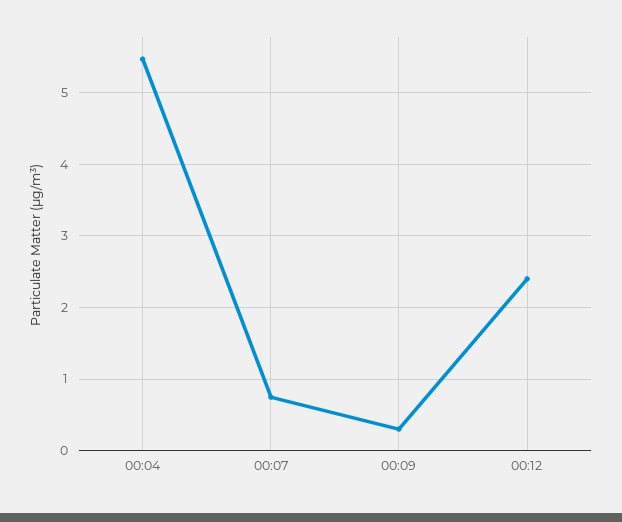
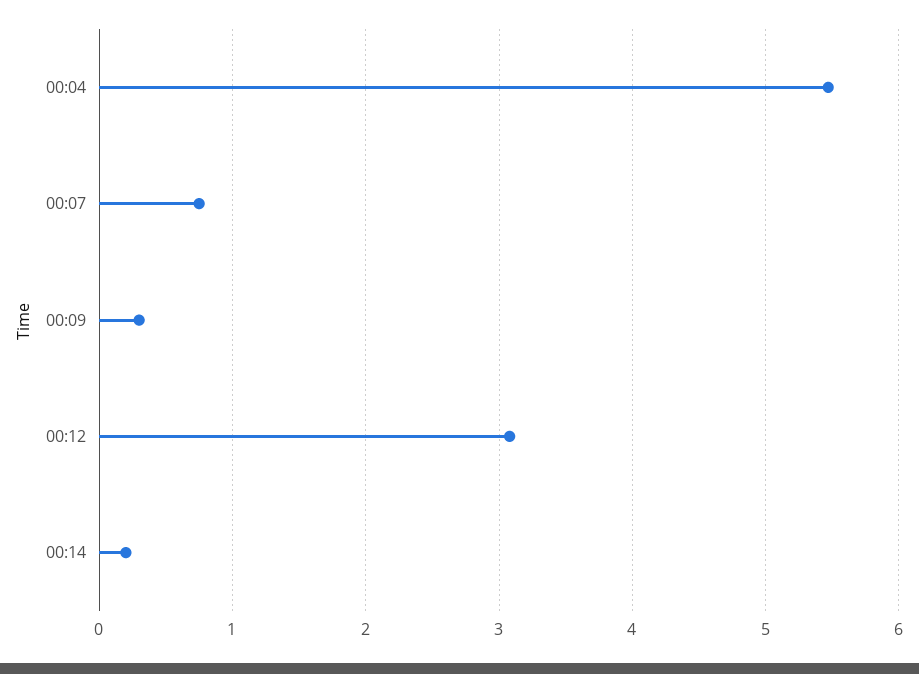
00:12: 2.4 -> 3.1
00:14: none -> 0.2

